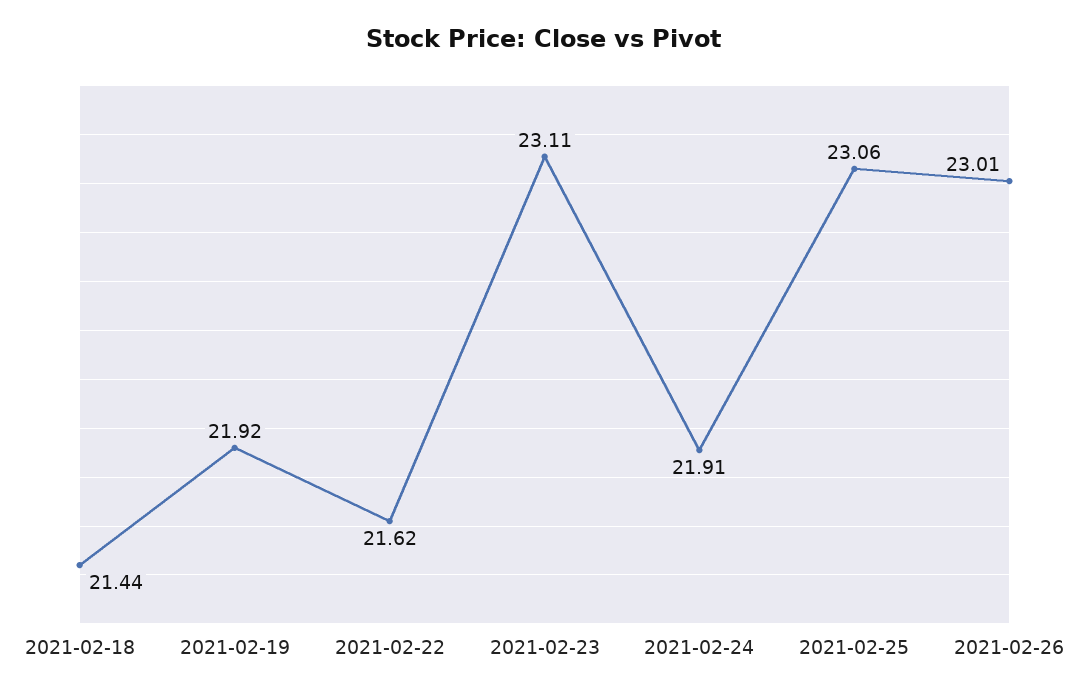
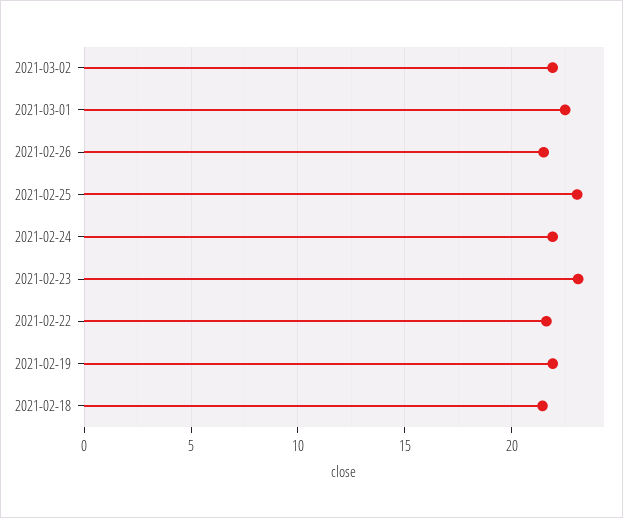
2021-02-26: 23.01 -> 21.5
2021-03-02: none -> 22
2021-03-01: none -> 22.5

